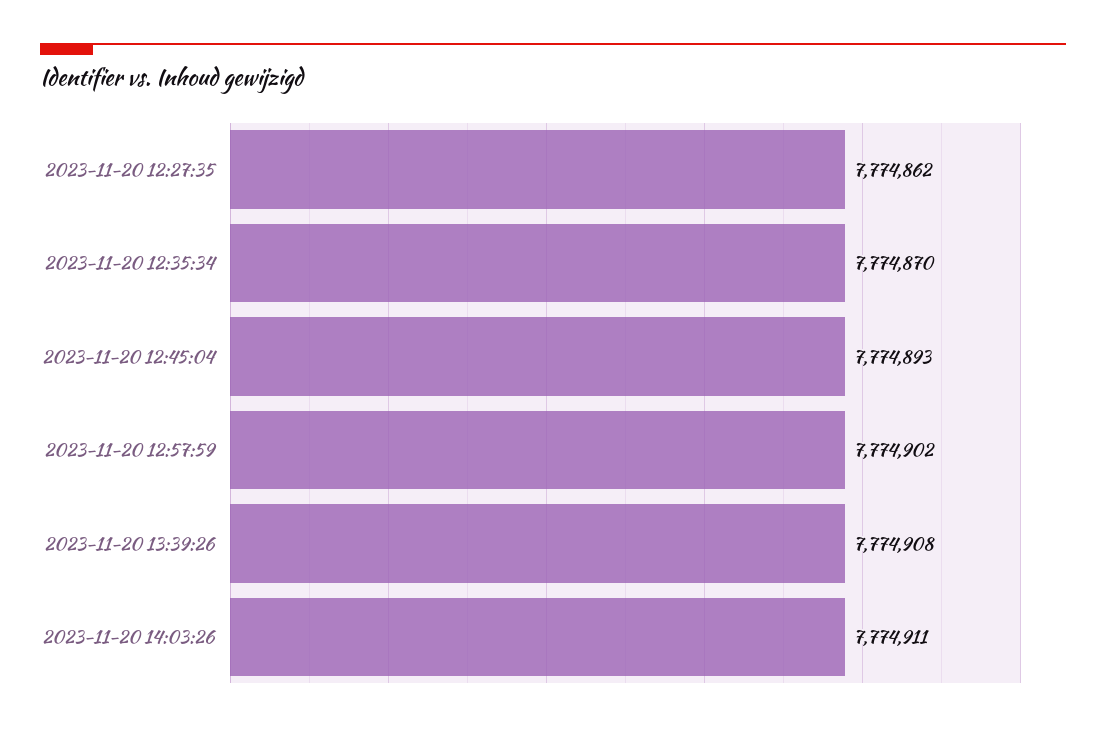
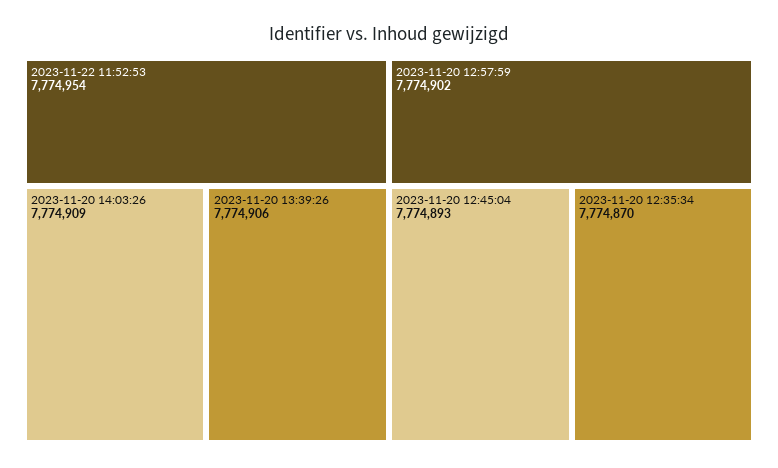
2023-11-20 12:27:35: 7774862 -> none
2023-11-20 13:39:26: 7774908 -> 7774906
2023-11-20 14:03:26: 7774911 -> 7774909
2023-11-22 11:52:53: none -> 7774954

